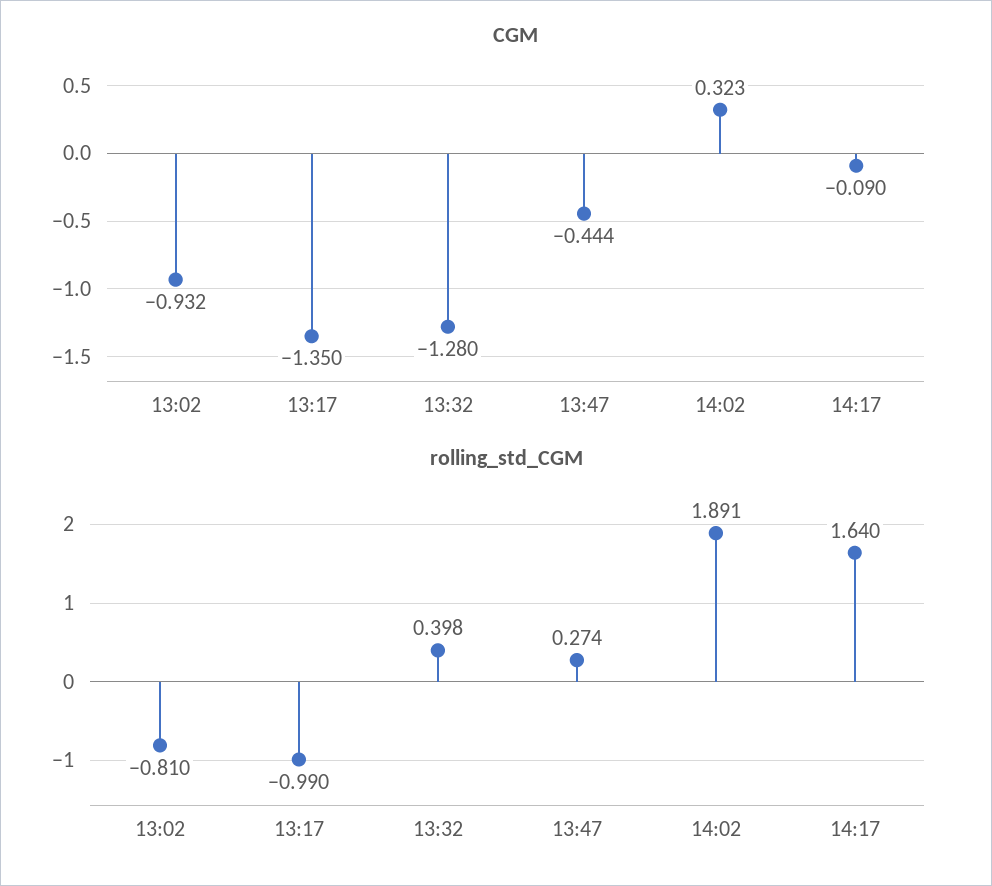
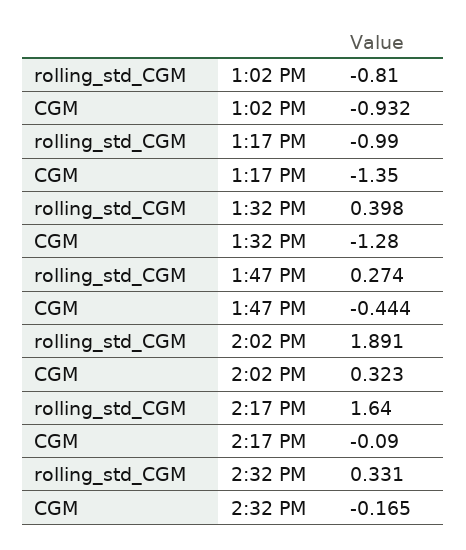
rolling_std_CGM, 2:32 PM: none -> 0.331
CGM, 2:32 PM: none -> -0.165

